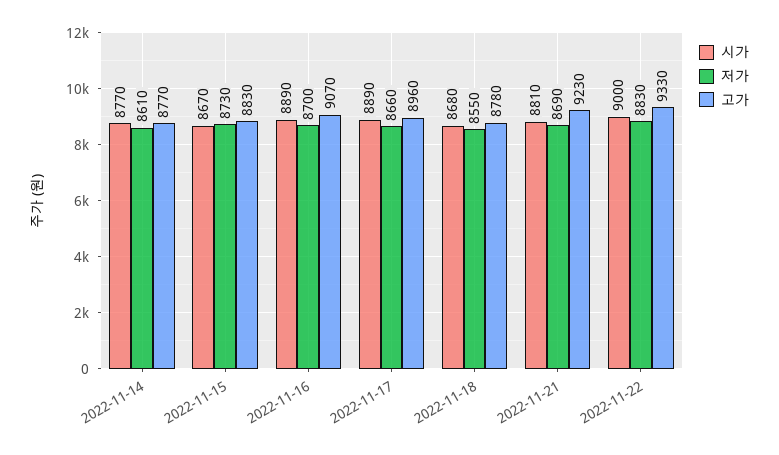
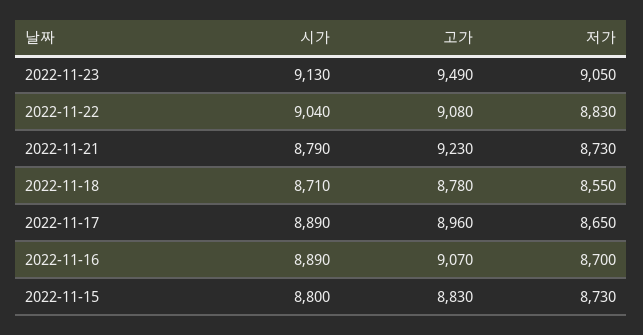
시가, 2022-11-14: 8770 -> none
저가, 2022-11-14: 8610 -> none
고가, 2022-11-14: 8770 -> none
시가, 2022-11-15: 8670 -> 8800
저가, 2022-11-17: 8660 -> 8650
시가, 2022-11-18: 8680 -> 8710
시가, 2022-11-21: 8810 -> 8790
저가, 2022-11-21: 8690 -> 8730
시가, 2022-11-22: 9000 -> 9040
고가, 2022-11-22: 9330 -> 9080
시가, 2022-11-23: none -> 9130
고가, 2022-11-23: none -> 9490
저가, 2022-11-23: none -> 9050

